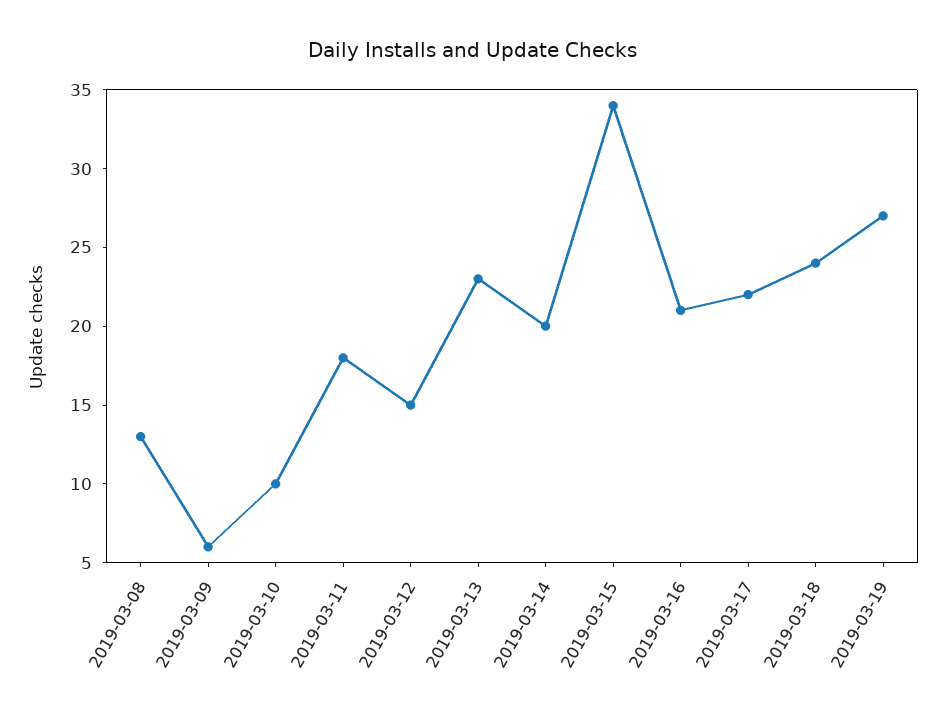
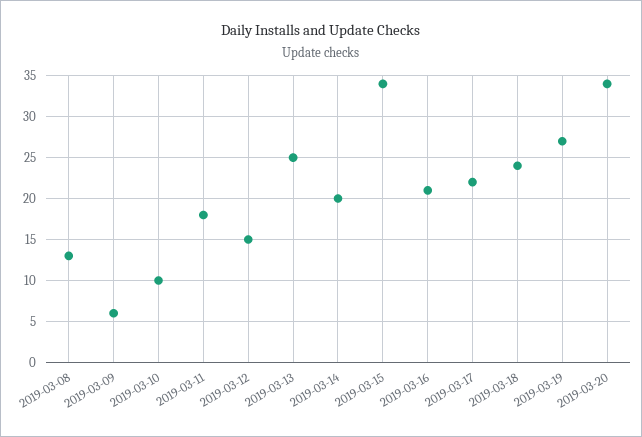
2019-03-13: 23 -> 25
2019-03-20: none -> 34

